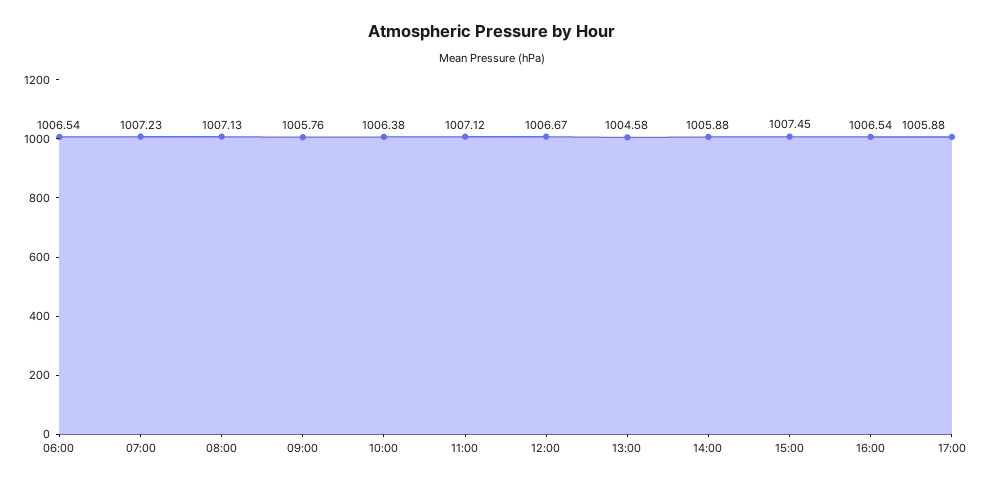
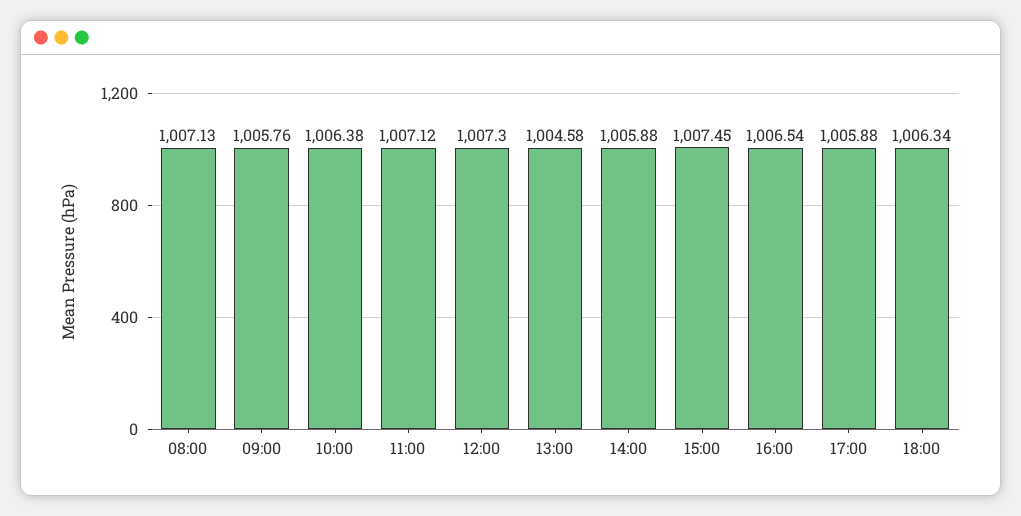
06:00: 1006.54 -> none
07:00: 1007.23 -> none
12:00: 1006.67 -> 1007.3
18:00: none -> 1006.34

